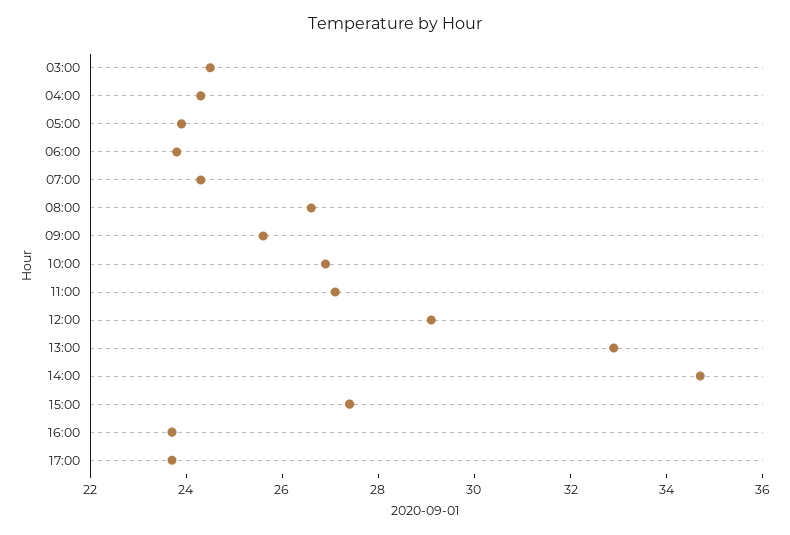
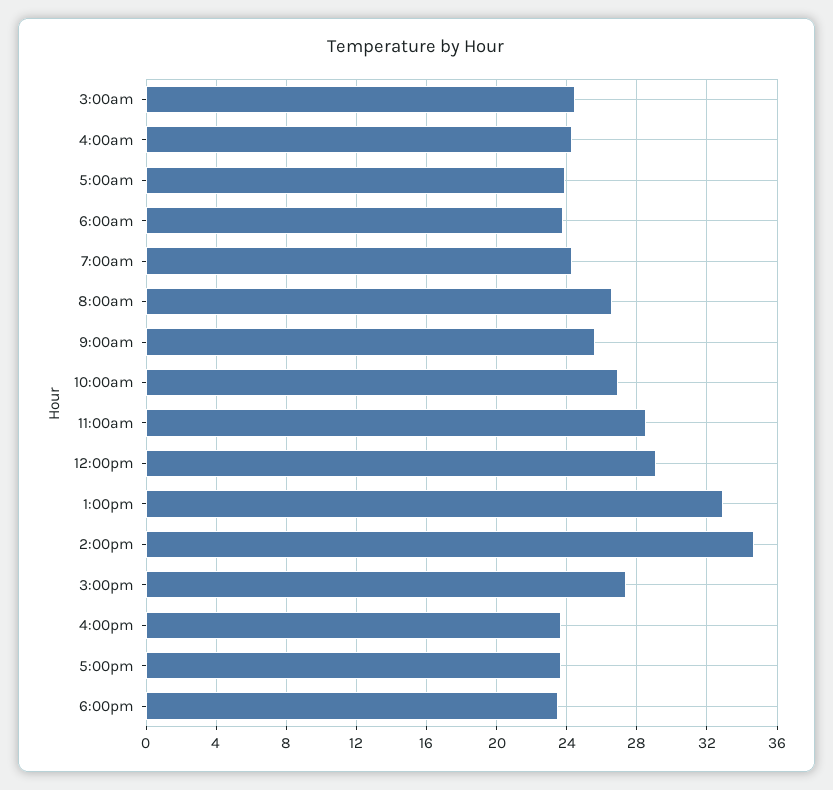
11:00: 27 -> 28.5
6:00pm: none -> 23.5

